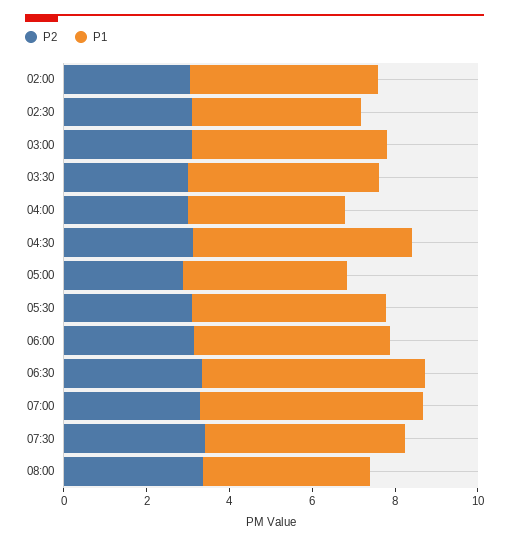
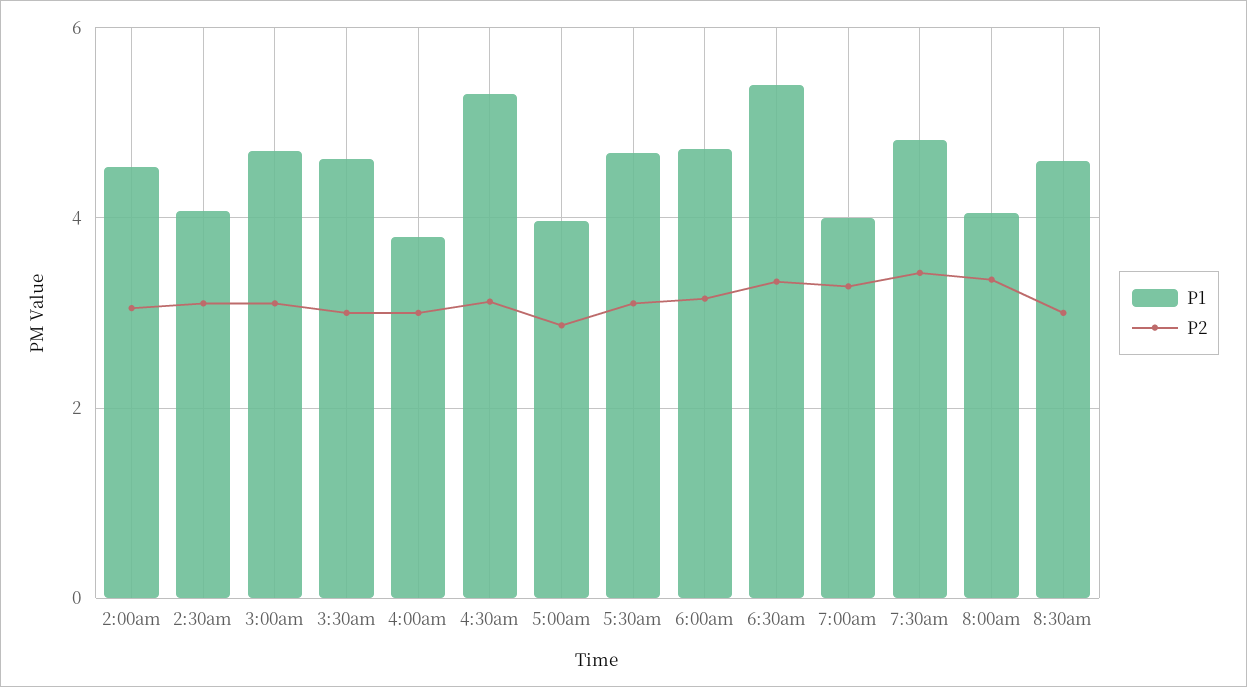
P1, 07:00: 5.5 -> 4
P1, 8:30am: none -> 4.6
P2, 8:30am: none -> 3

